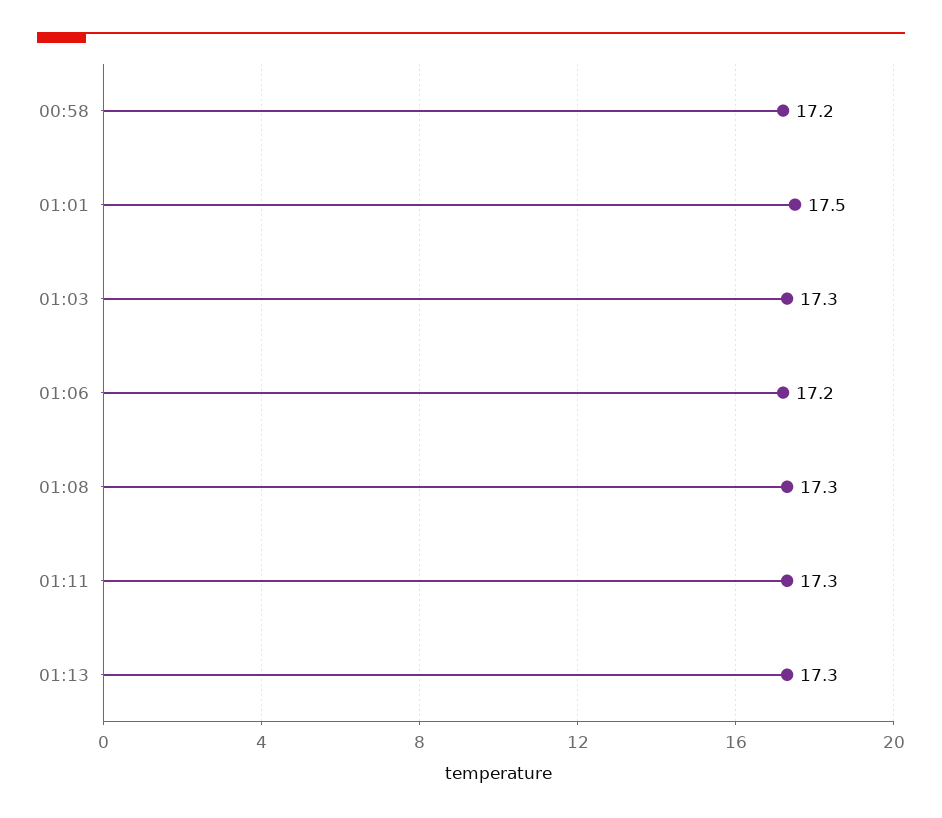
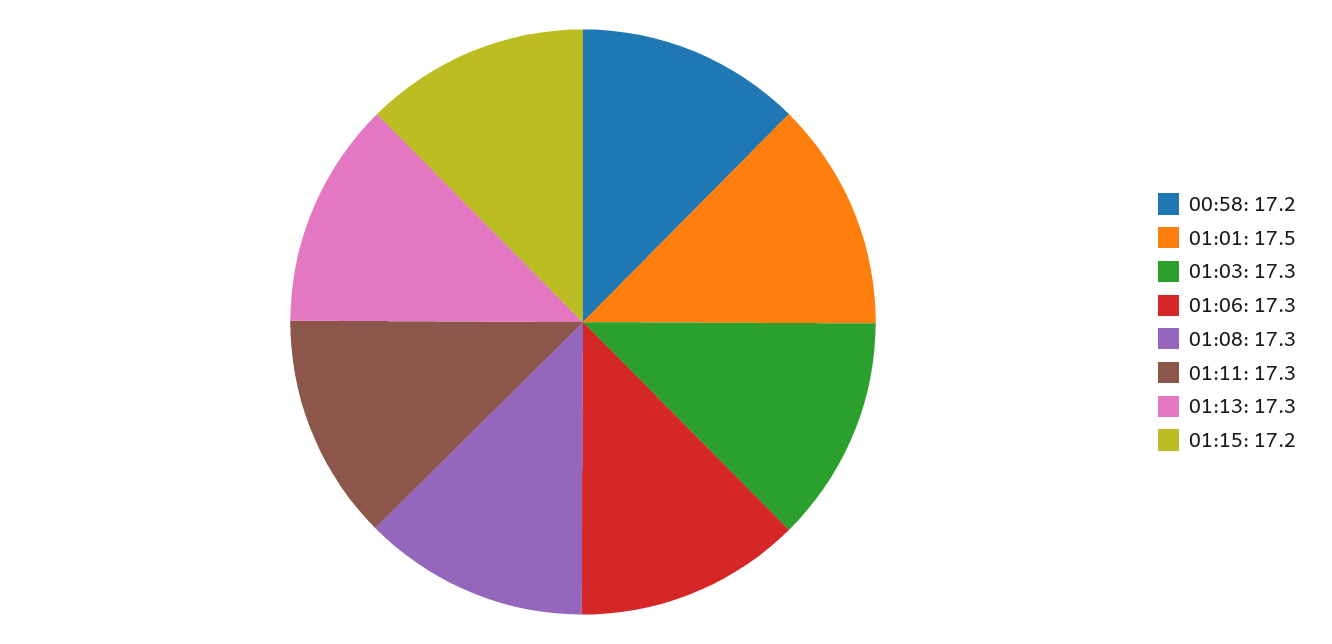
01:06: 17.2 -> 17.3
01:15: none -> 17.2

